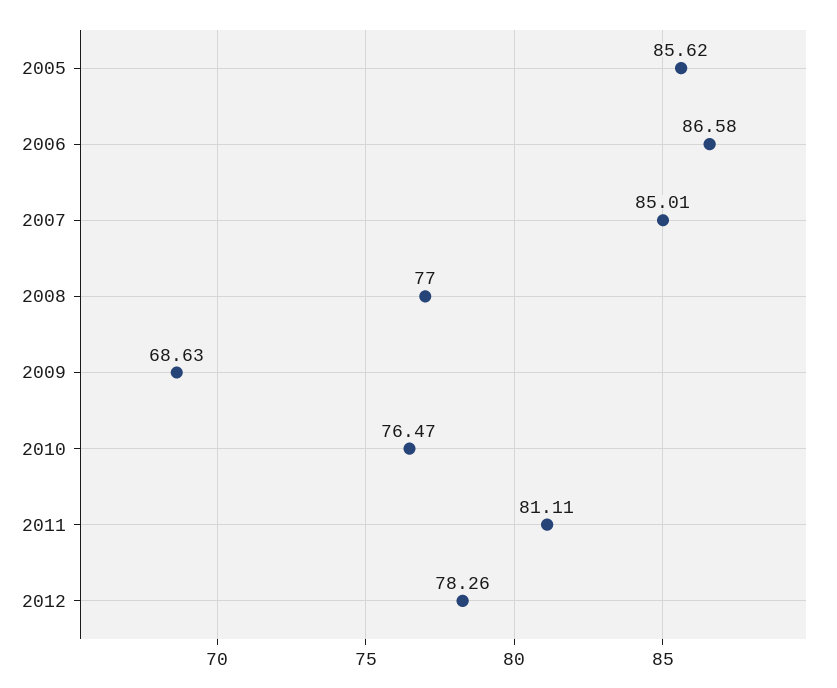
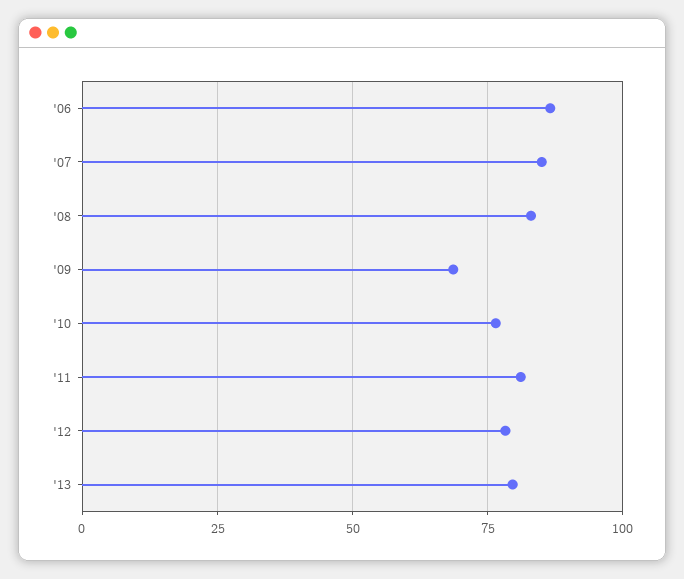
2005: 85.62 -> none
2008: 77 -> 82.5
'13: none -> 80

